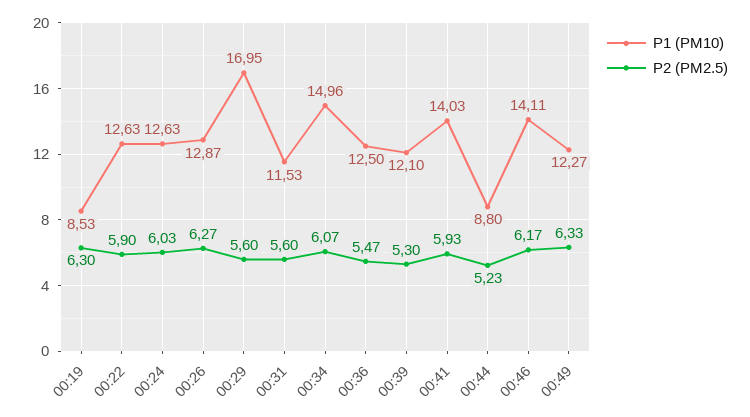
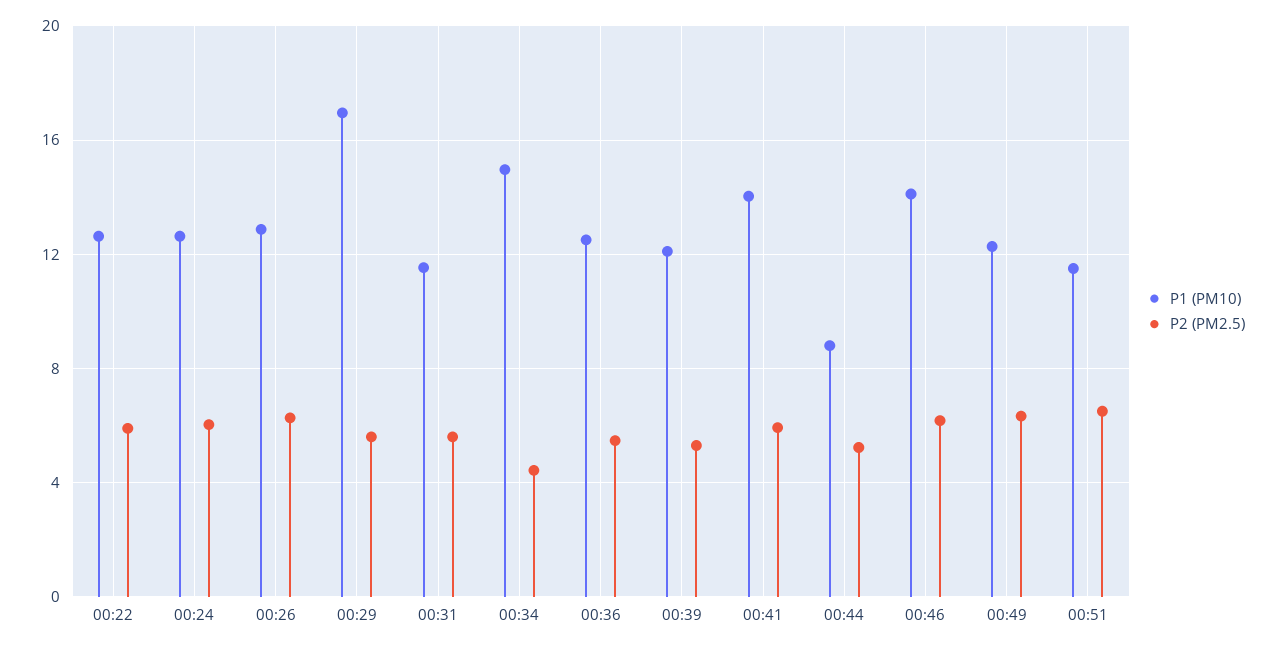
P1 (PM10), 00:19: 8.53 -> none
P2 (PM2.5), 00:19: 6.3 -> none
P2 (PM2.5), 00:34: 6.07 -> 4.5
P1 (PM10), 00:51: none -> 11.5
P2 (PM2.5), 00:51: none -> 6.5

